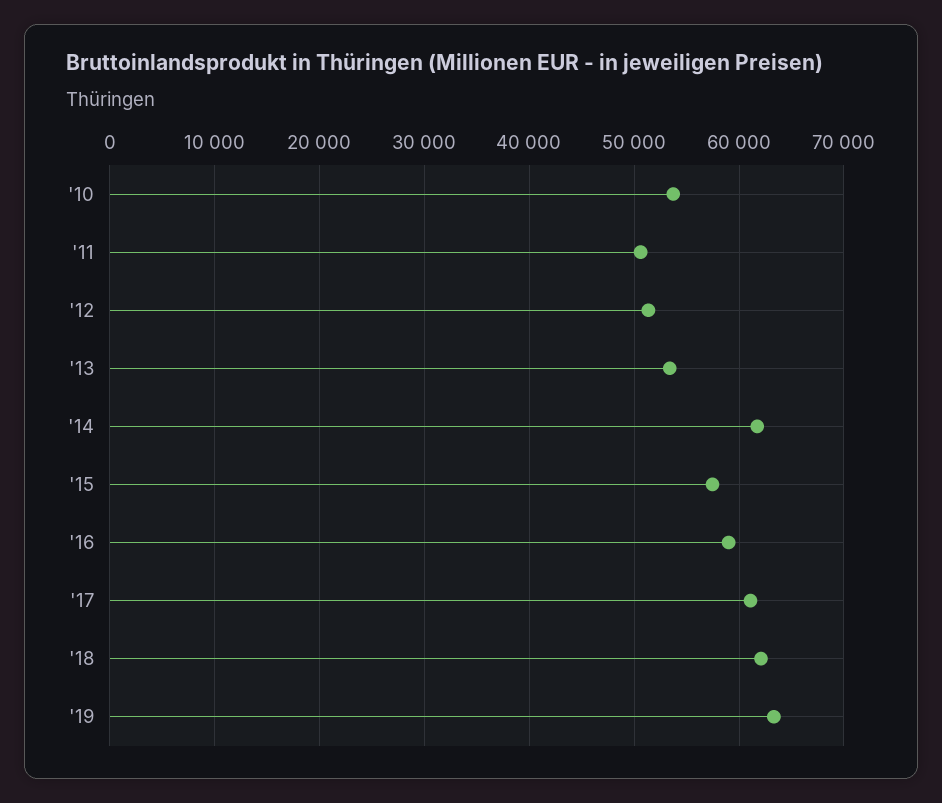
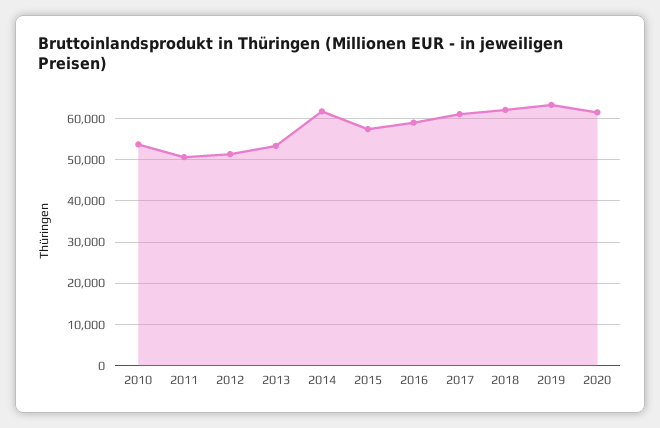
2020: none -> 62000

